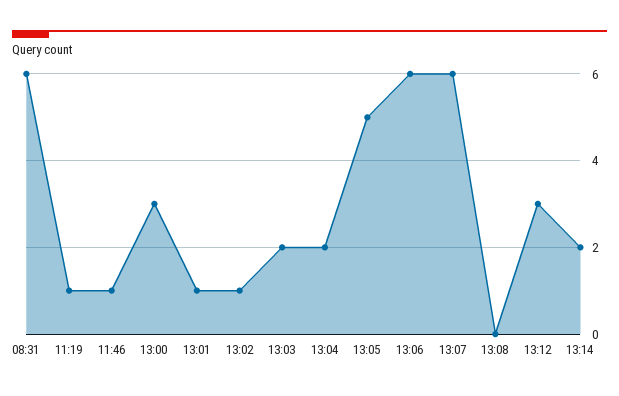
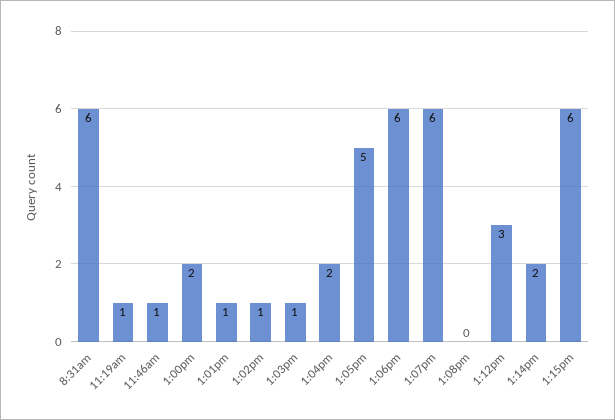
13:00: 3 -> 2
13:03: 2 -> 1
1:15pm: none -> 6

